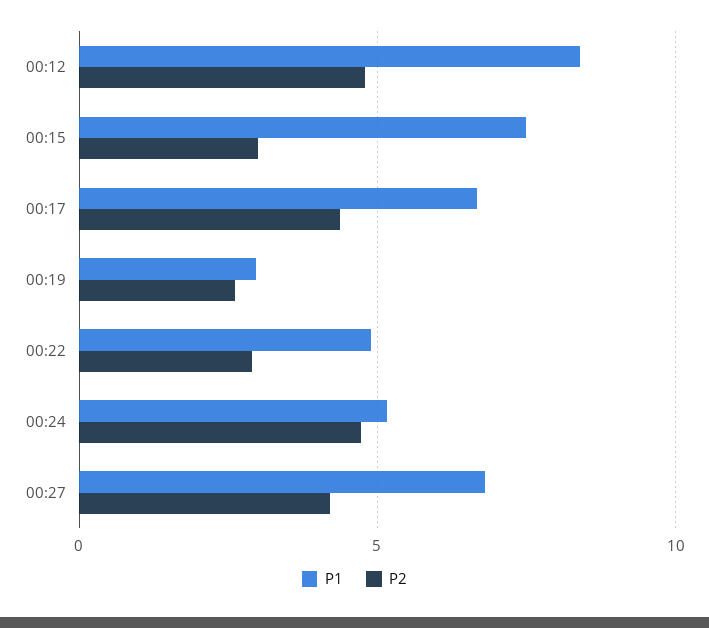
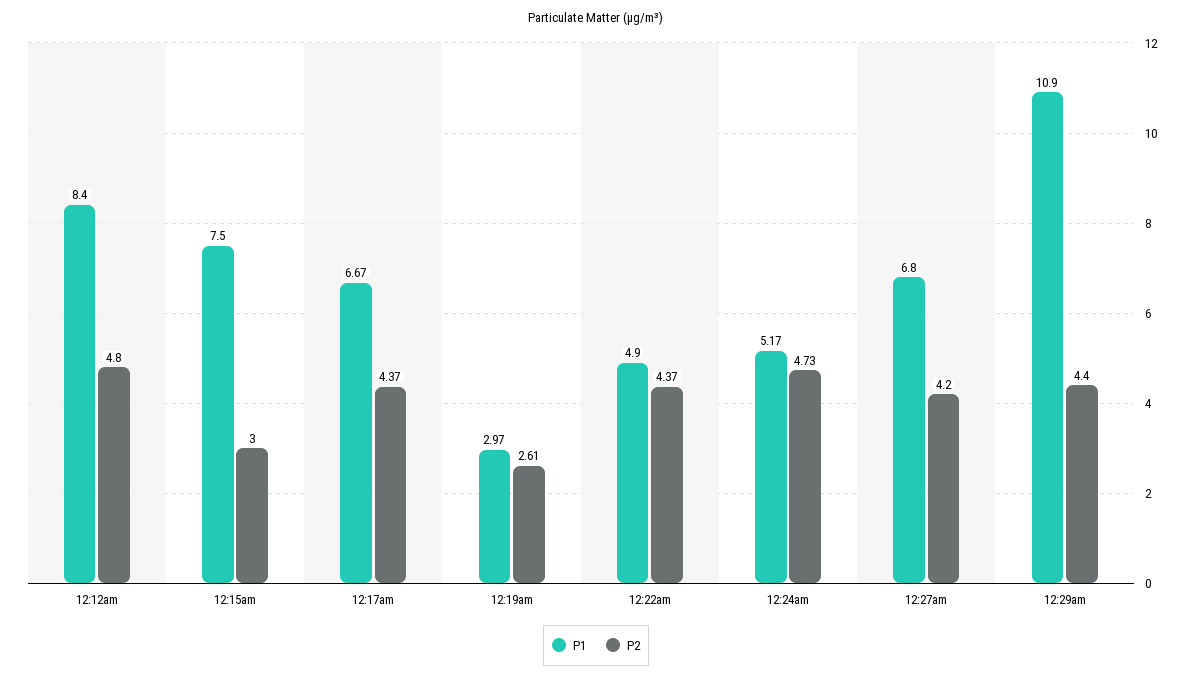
P2, 00:22: 3 -> 4.37
P1, 12:29am: none -> 10.9
P2, 12:29am: none -> 4.4

